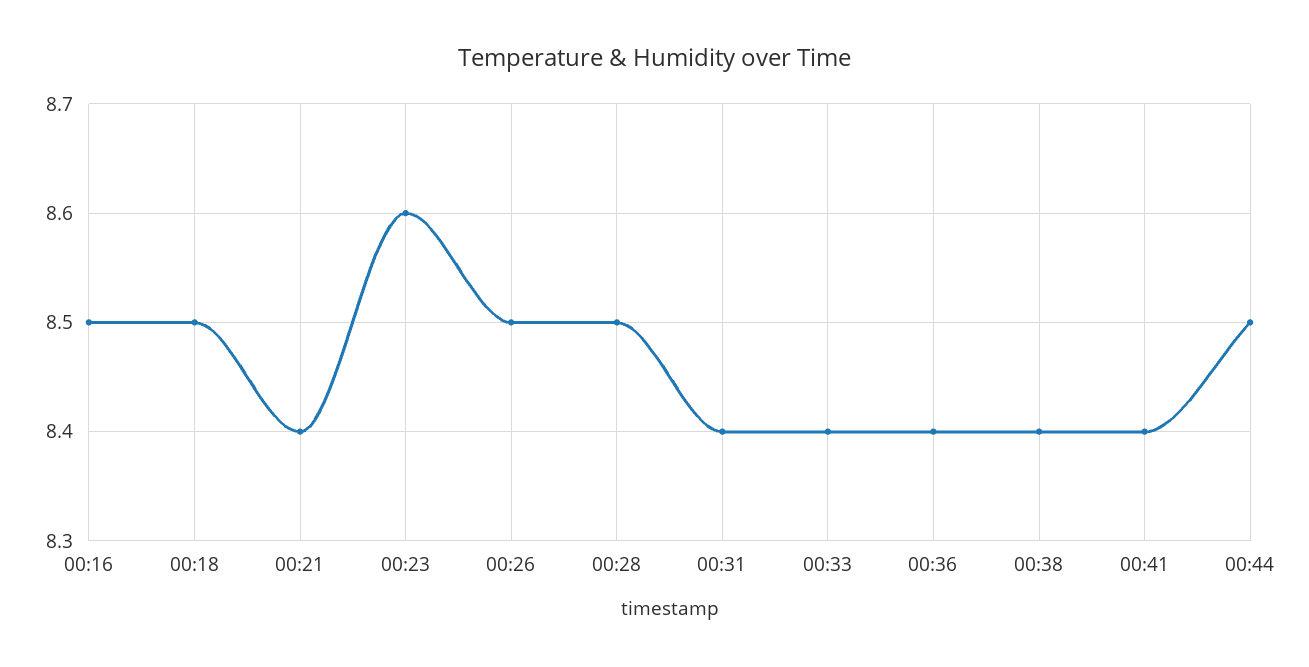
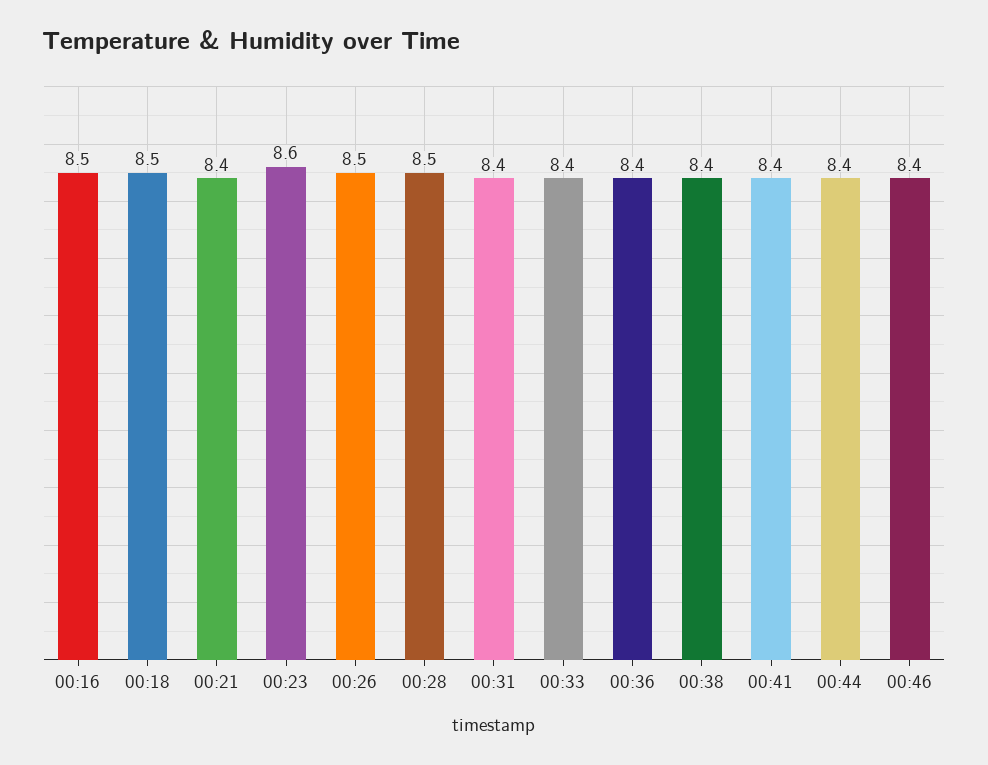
00:44: 8.5 -> 8.4
00:46: none -> 8.4

